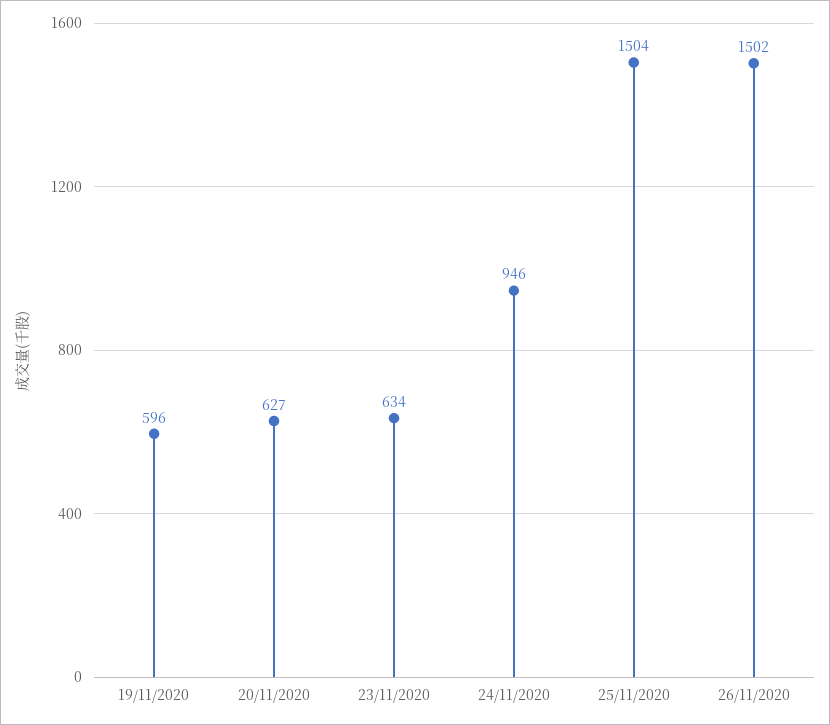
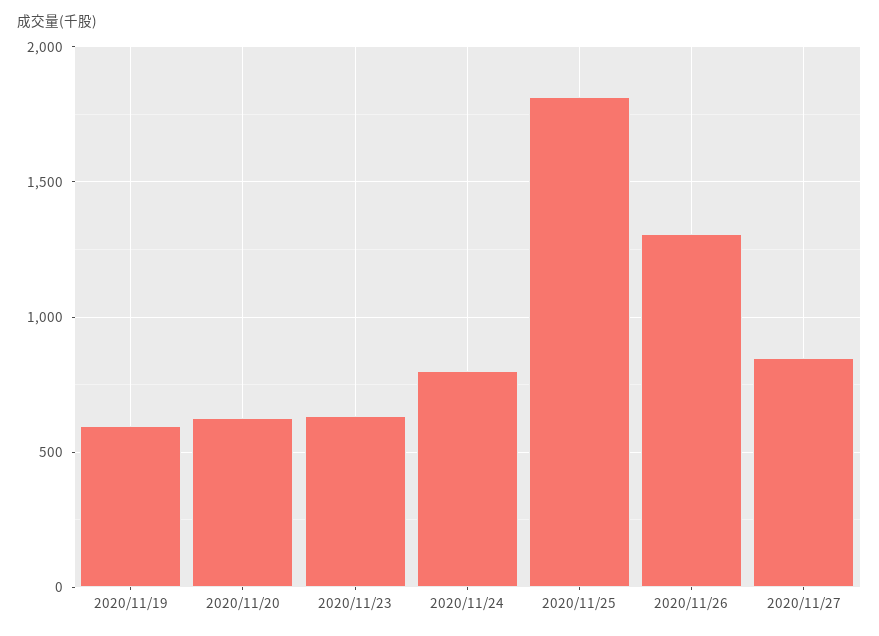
24/11/2020: 946 -> 800
25/11/2020: 1504 -> 1800
26/11/2020: 1502 -> 1300
2020/11/27: none -> 850

